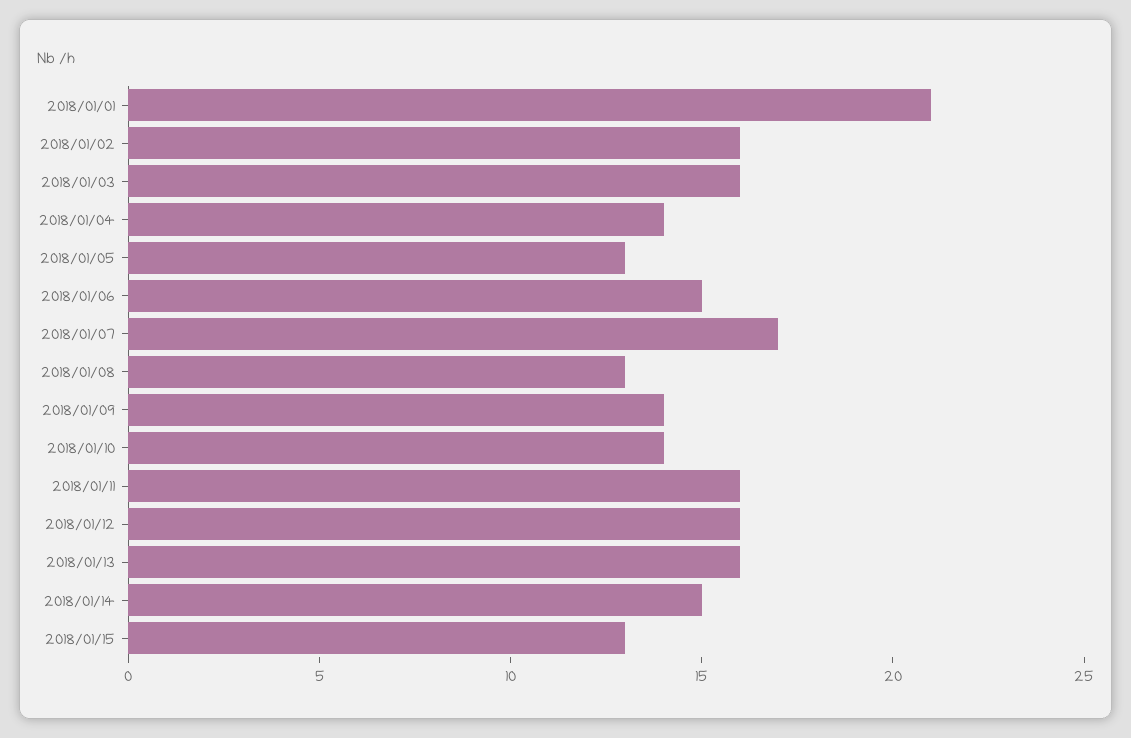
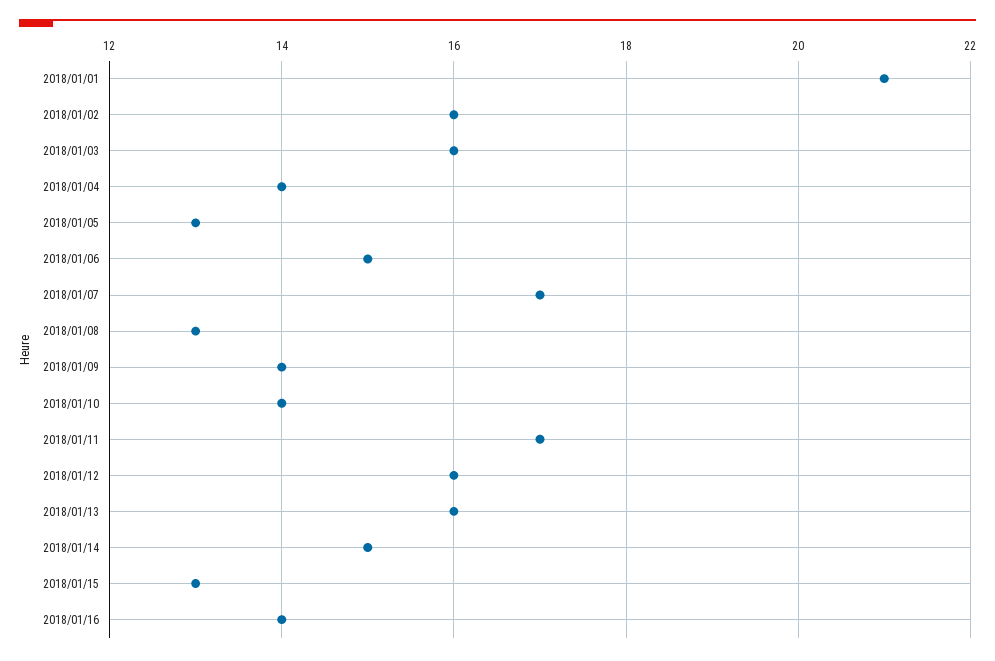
2018/01/11: 16 -> 17
2018/01/16: none -> 14

